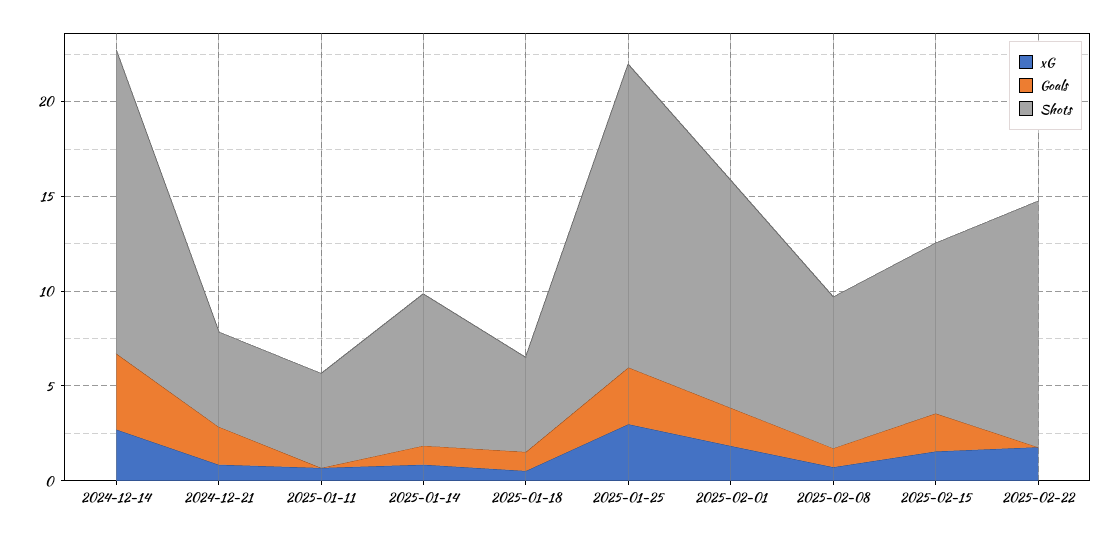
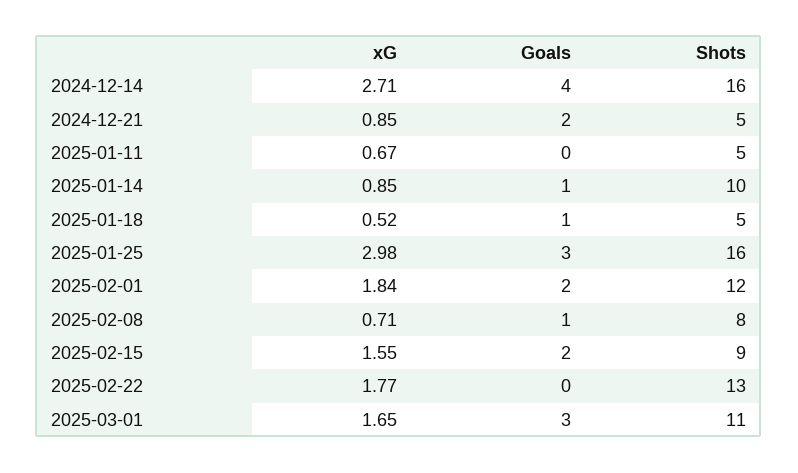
Shots, 2025-01-14: 8 -> 10
xG, 2025-03-01: none -> 1.65
Goals, 2025-03-01: none -> 3
Shots, 2025-03-01: none -> 11

